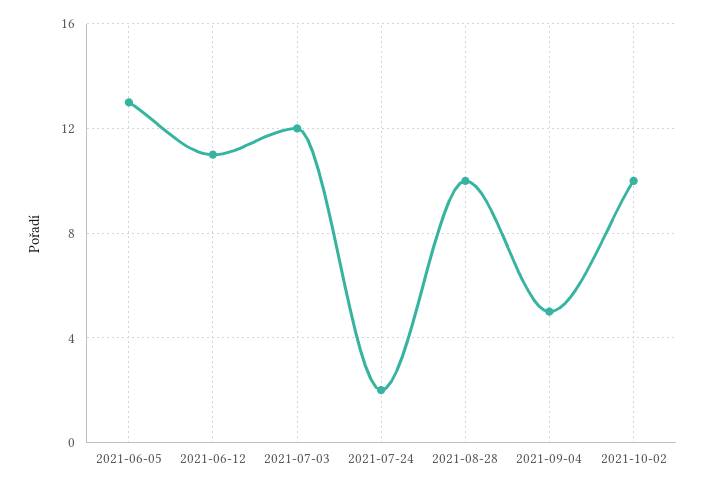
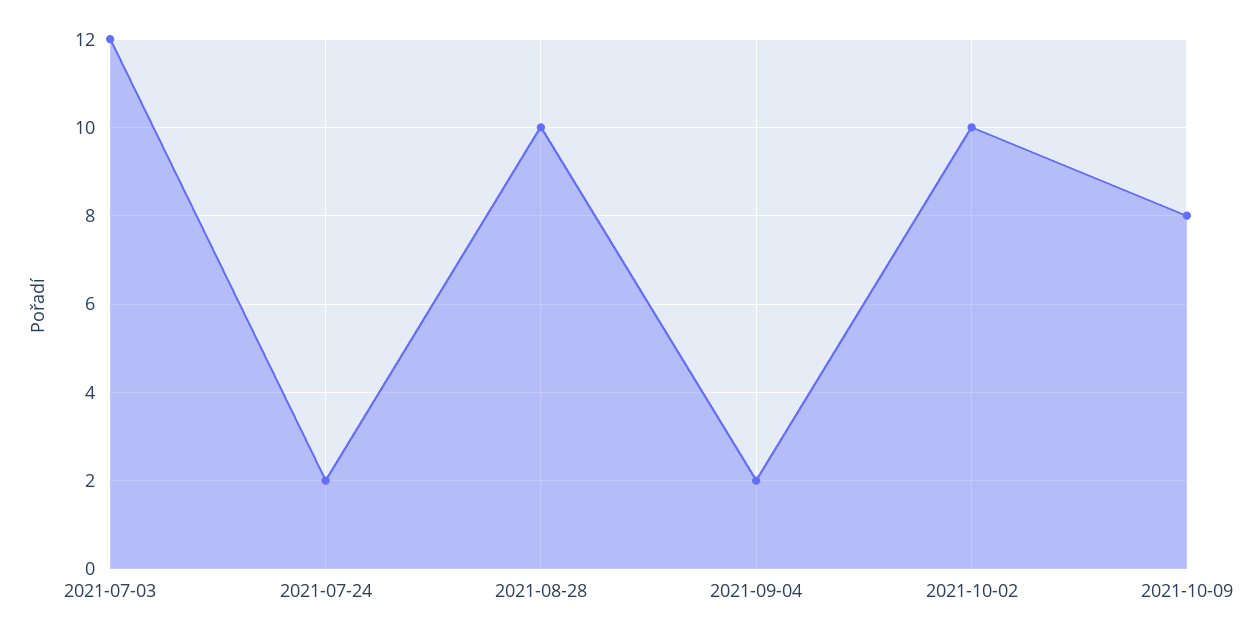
2021-06-05: 13 -> none
2021-06-12: 11 -> none
2021-09-04: 5 -> 2
2021-10-09: none -> 8

